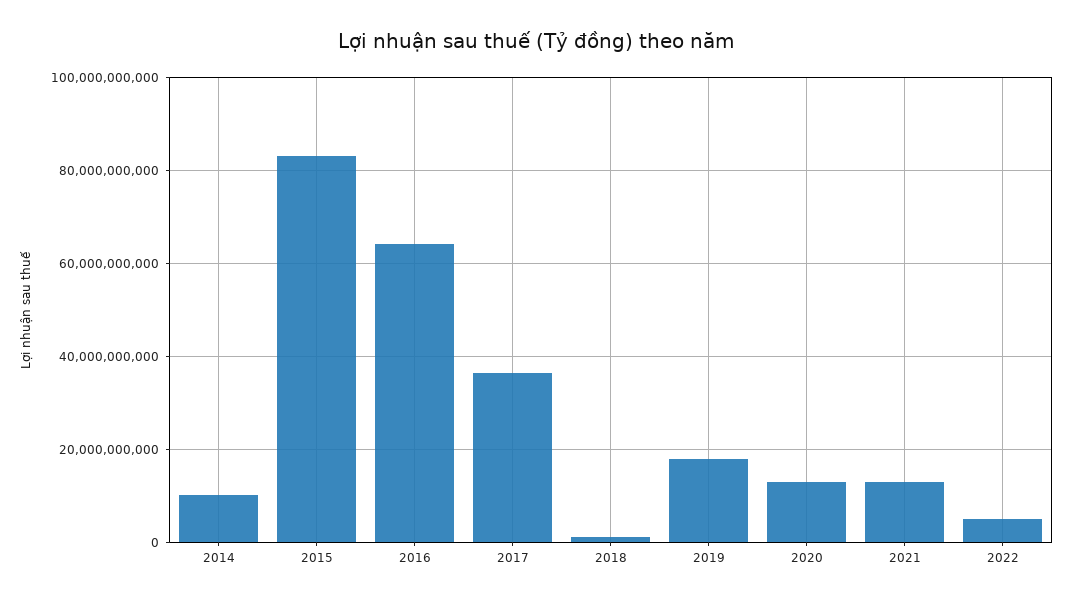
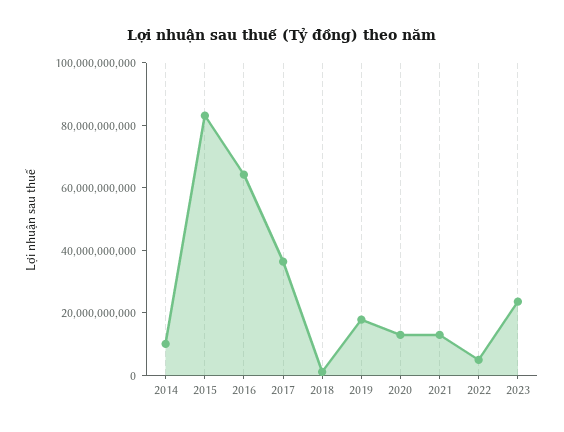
2023: none -> 25000000000

